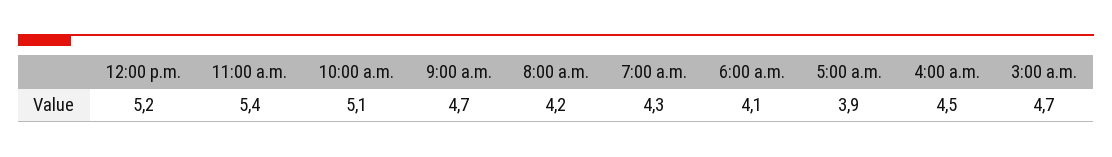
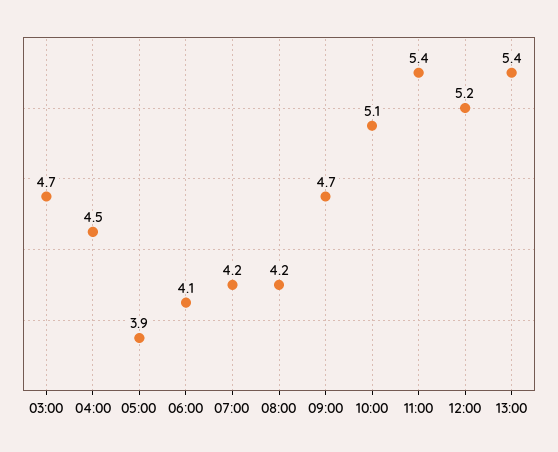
7:00 a.m.: 4.3 -> 4.2
13:00: none -> 5.4

